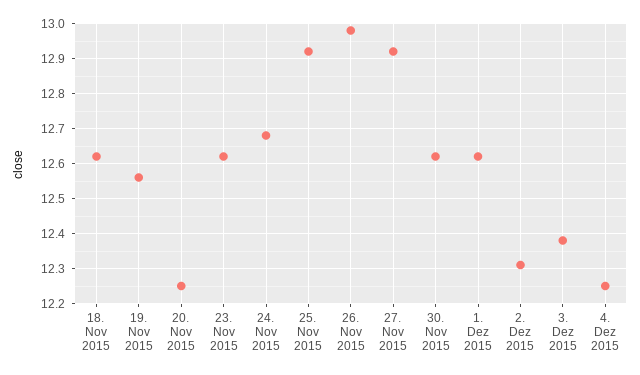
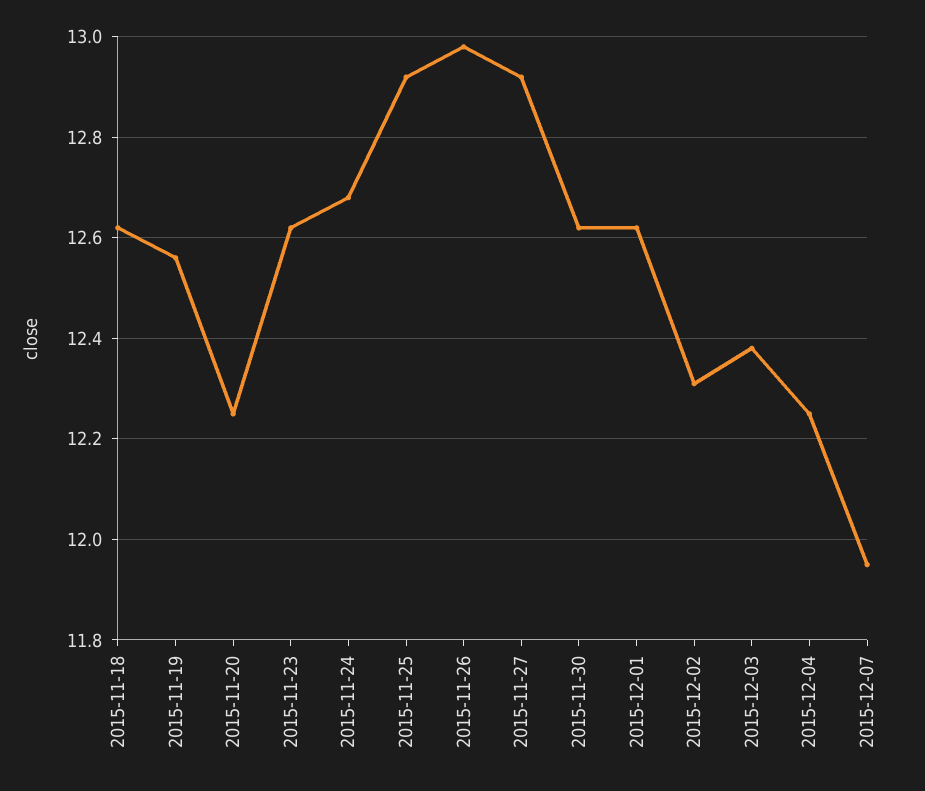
2015-12-07: none -> 11.95

